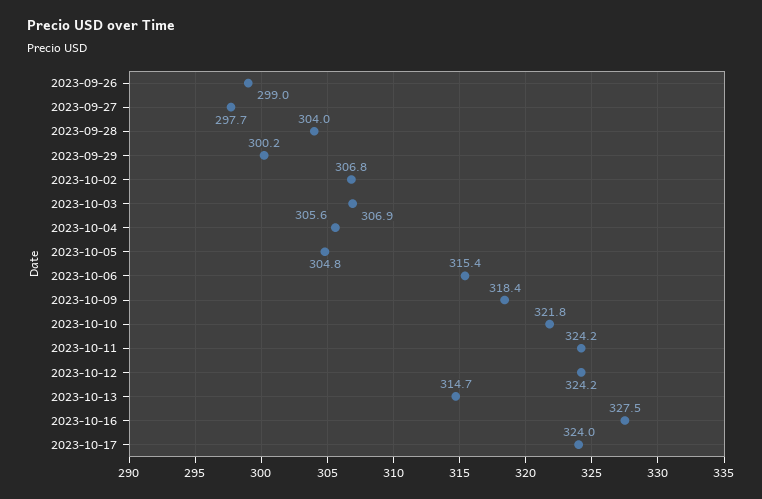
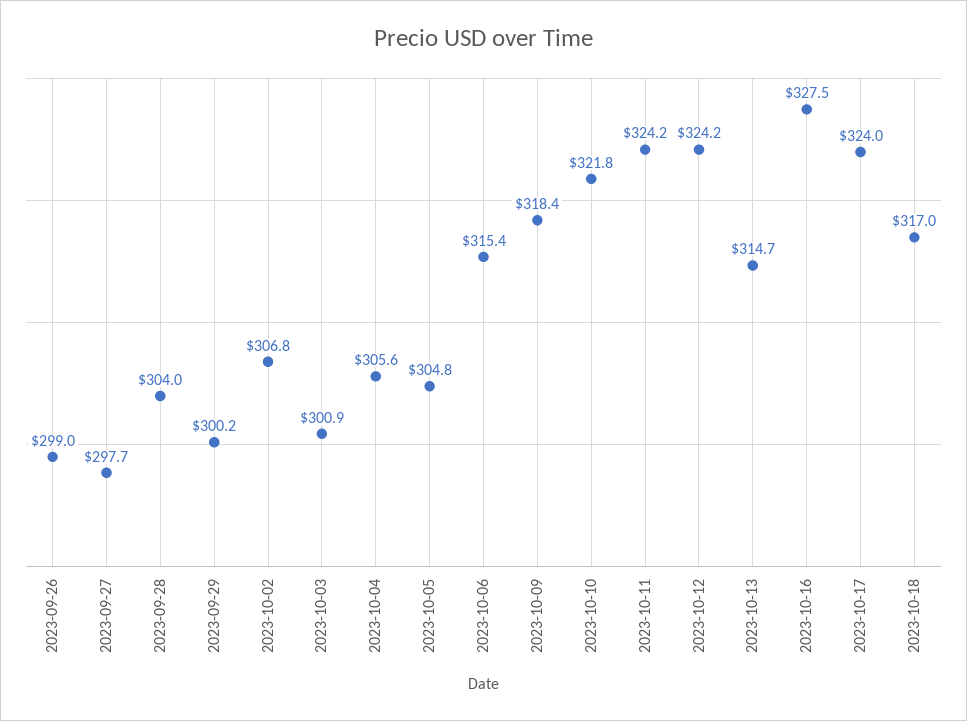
2023-10-03: 306.9 -> 300.9
2023-10-18: none -> 317

